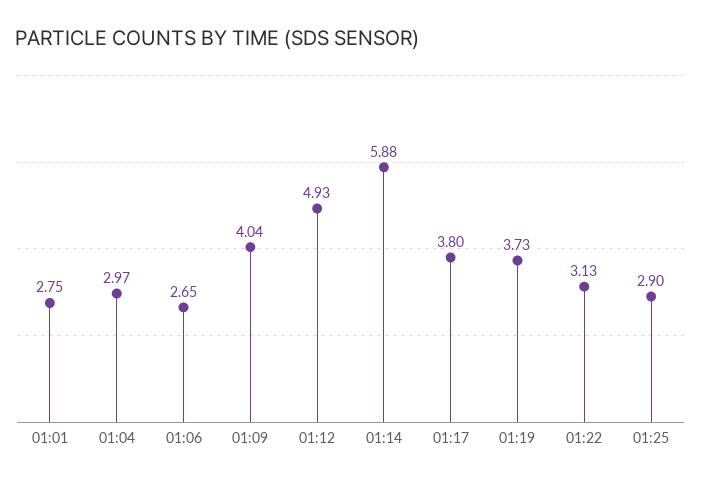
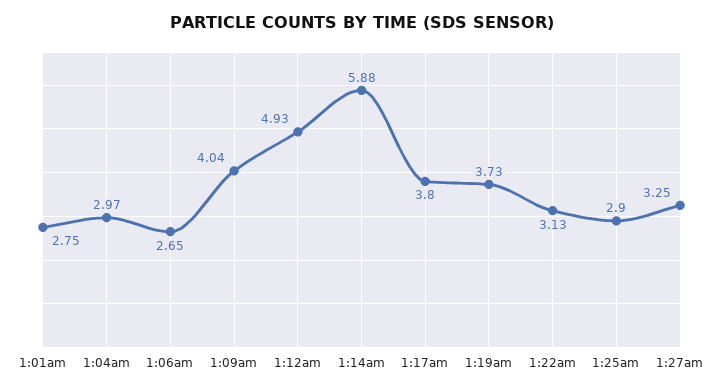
1:27am: none -> 3.25

